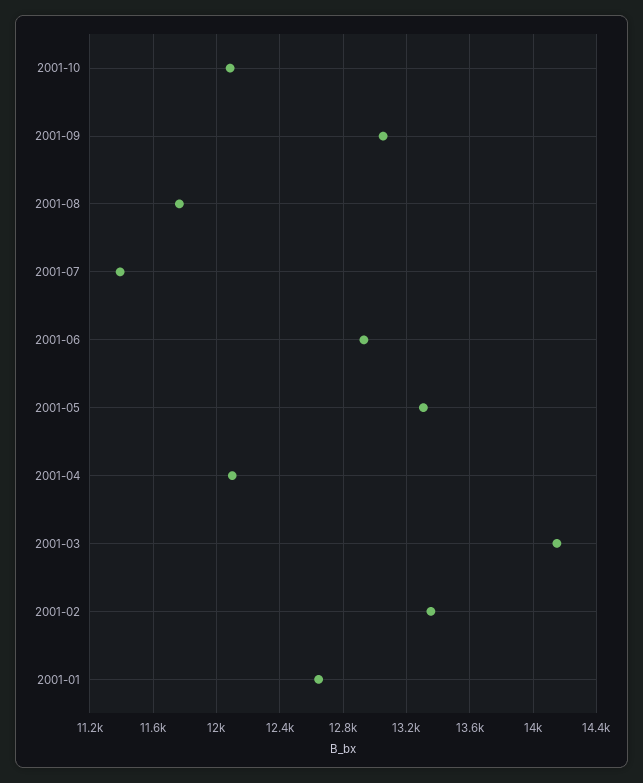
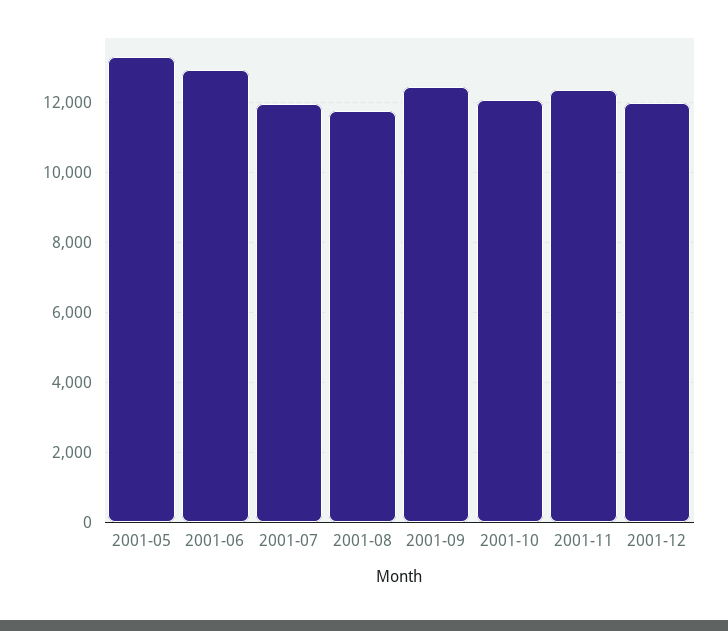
2001-09: 13050 -> 12400
2001-07: 11400 -> 12000
2001-04: 12100 -> none
2001-03: 14150 -> none
2001-02: 13350 -> none
2001-01: 12650 -> none
2001-11: none -> 12400
2001-12: none -> 12000

